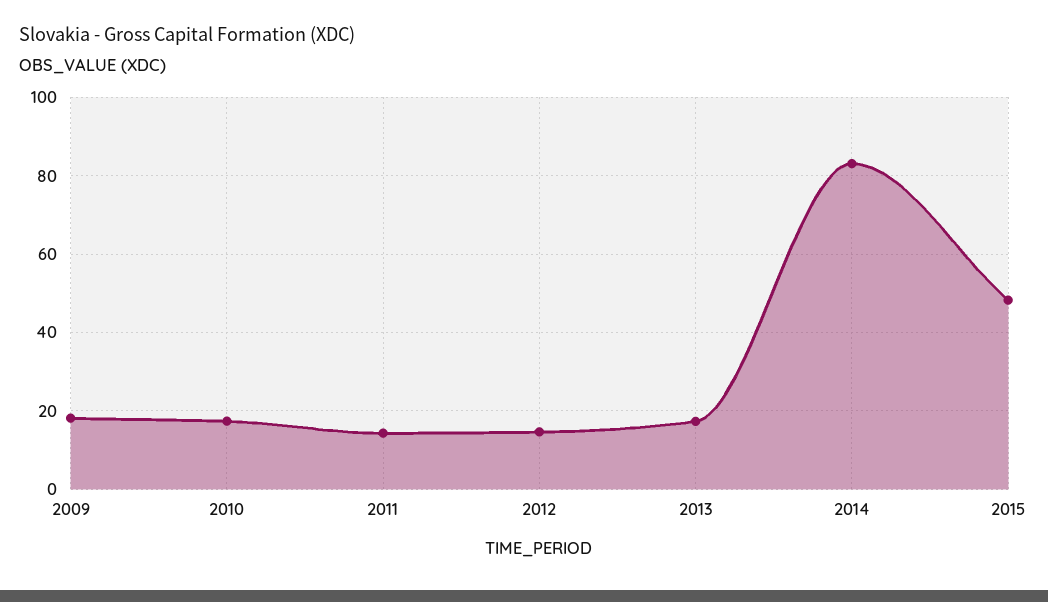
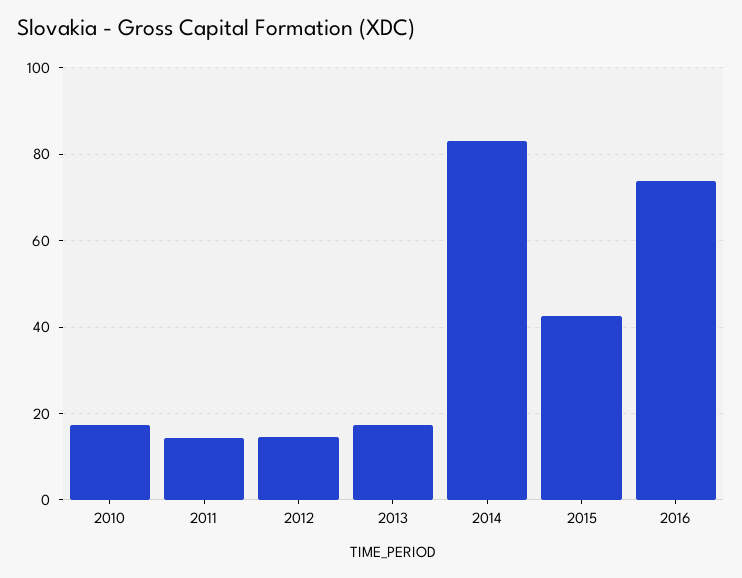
2009: 18 -> none
2015: 48 -> 42
2016: none -> 74

